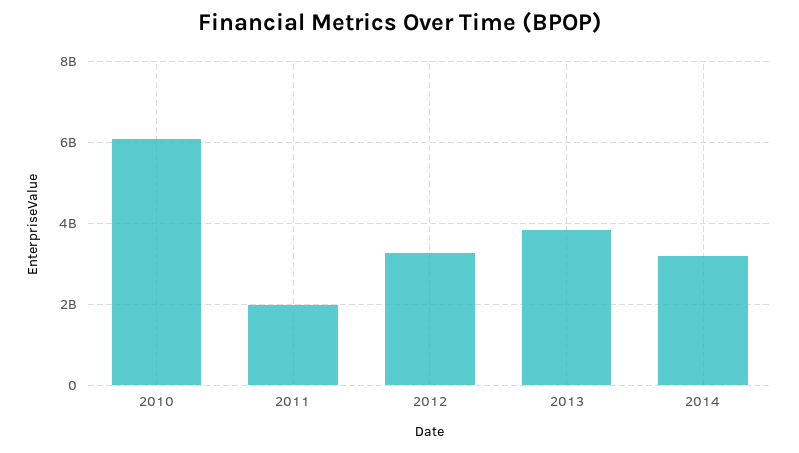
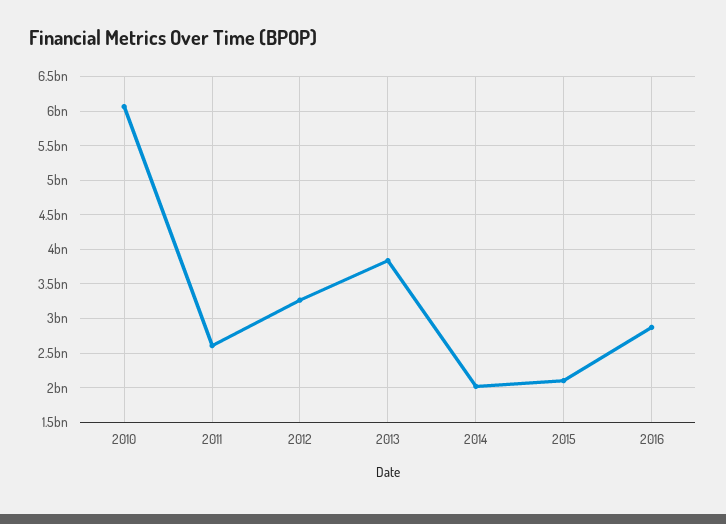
2011: 2000000000 -> 2600000000
2014: 3200000000 -> 2000000000
2015: none -> 2100000000
2016: none -> 2900000000

